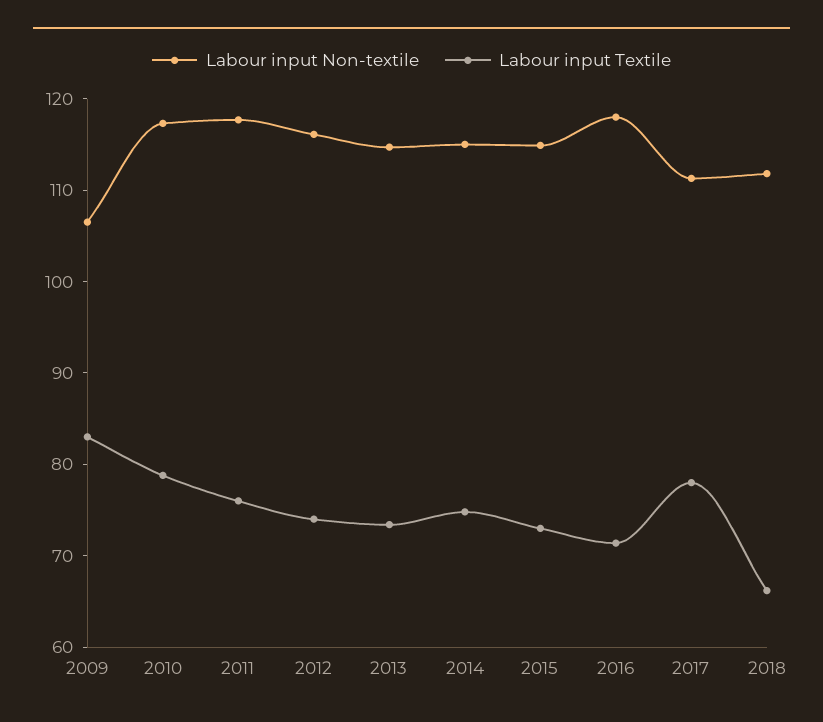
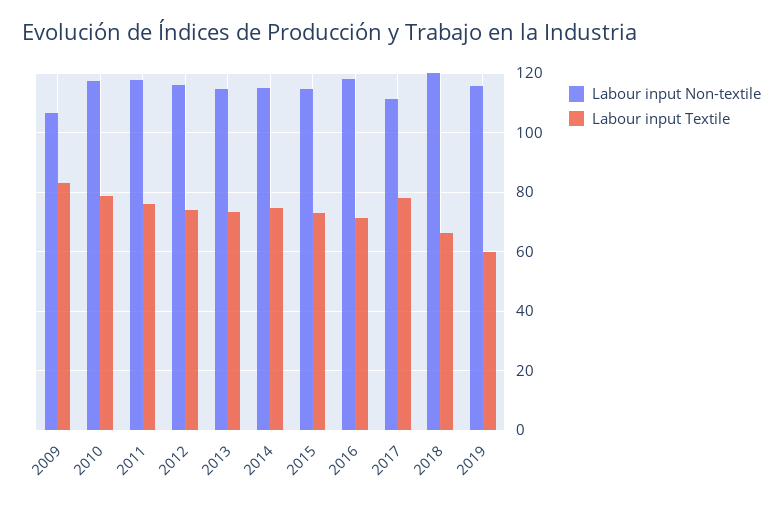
Labour input Non-textile, 2018: 112 -> 120
Labour input Non-textile, 2019: none -> 115
Labour input Textile, 2019: none -> 60

